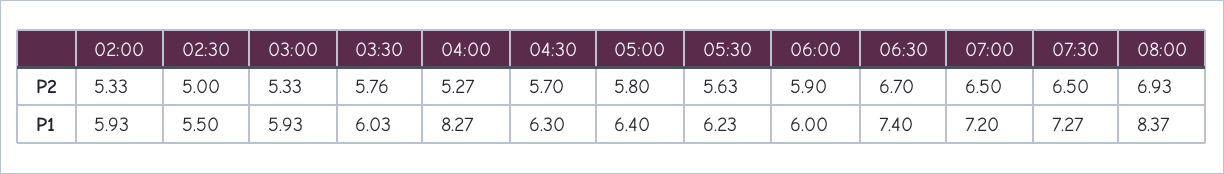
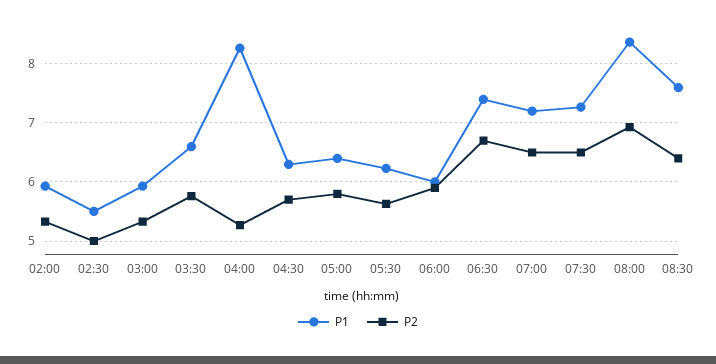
P1, 03:30: 6.03 -> 6.6
P1, 08:30: none -> 7.6
P2, 08:30: none -> 6.4

